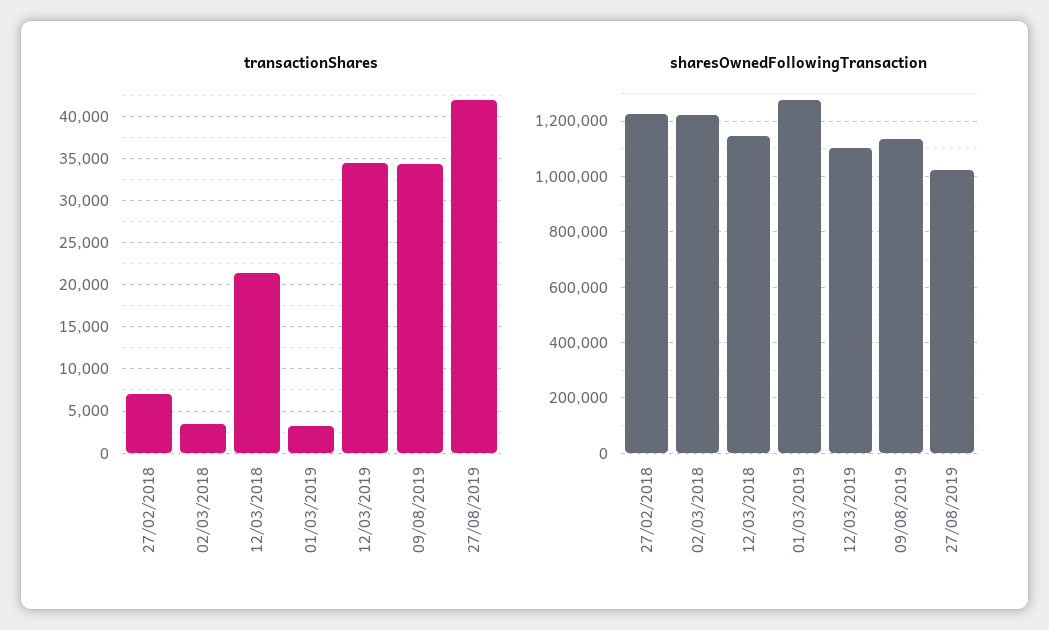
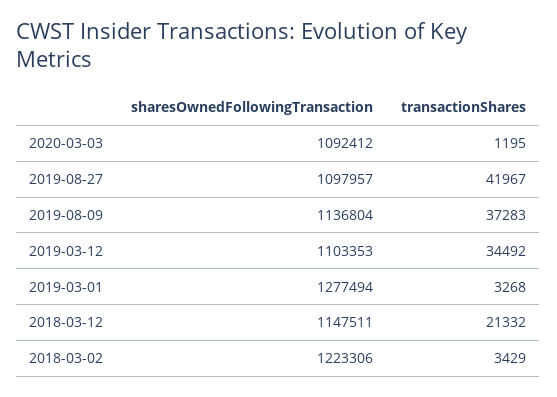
transactionShares, 27/02/2018: 7000 -> none
transactionShares, 09/08/2019: 34000 -> 37283
sharesOwnedFollowingTransaction, 27/02/2018: 1225000 -> none
sharesOwnedFollowingTransaction, 27/08/2019: 1025000 -> 1097957
sharesOwnedFollowingTransaction, 2020-03-03: none -> 1092412
transactionShares, 2020-03-03: none -> 1195

